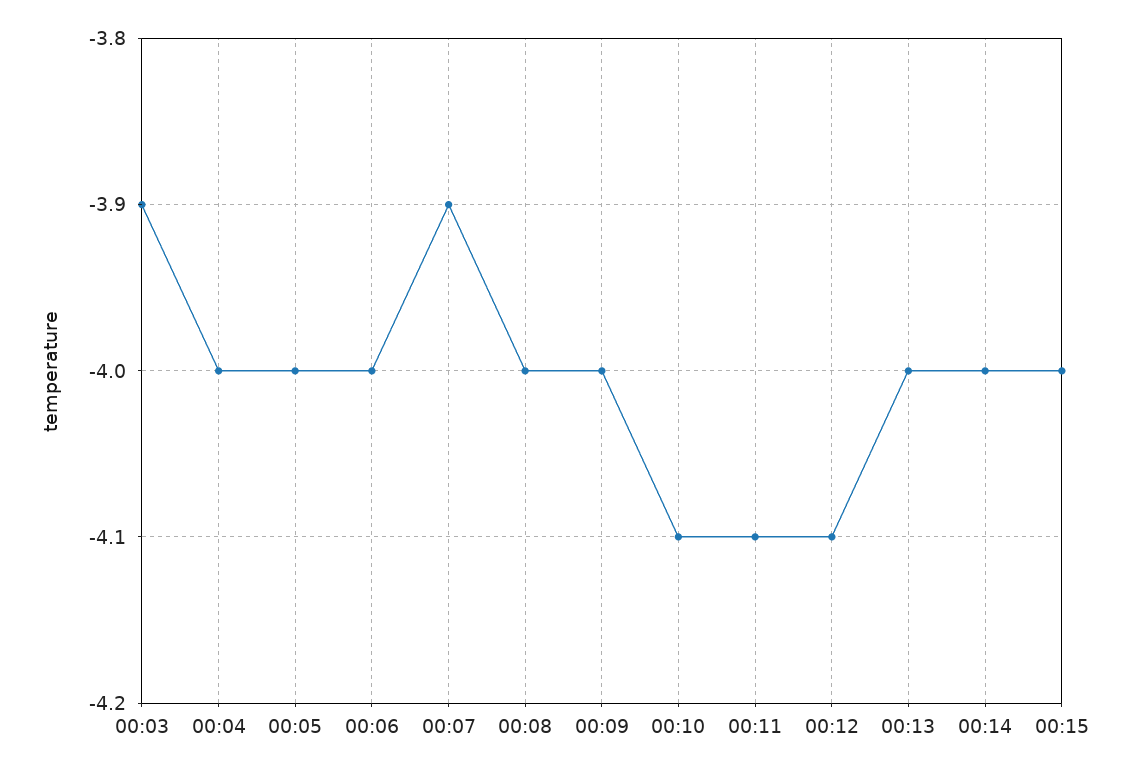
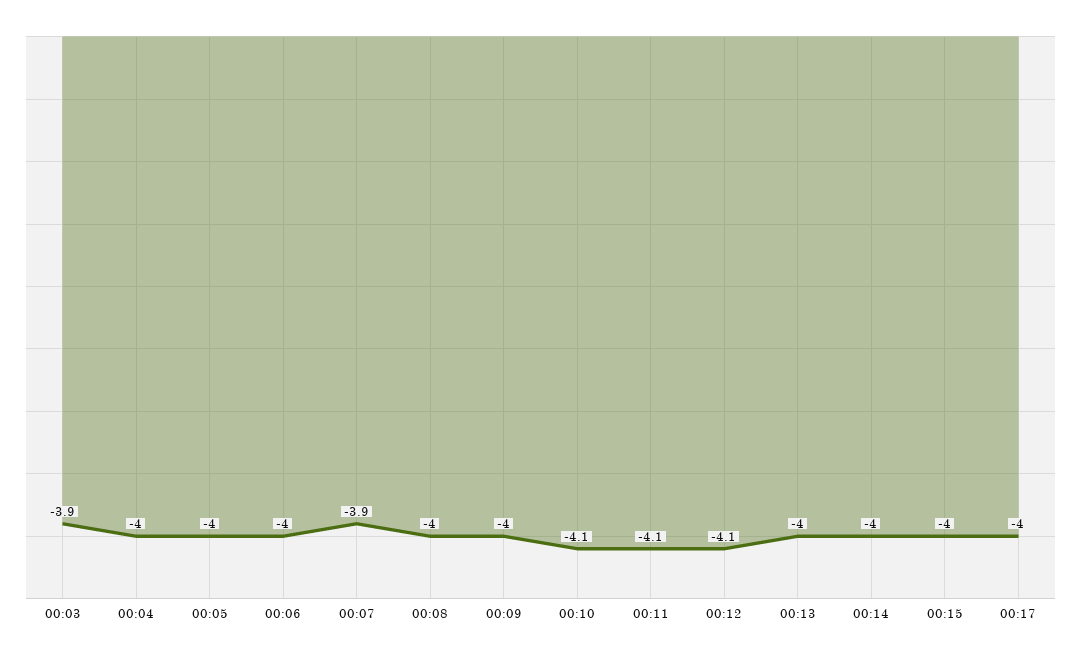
00:17: none -> -4

